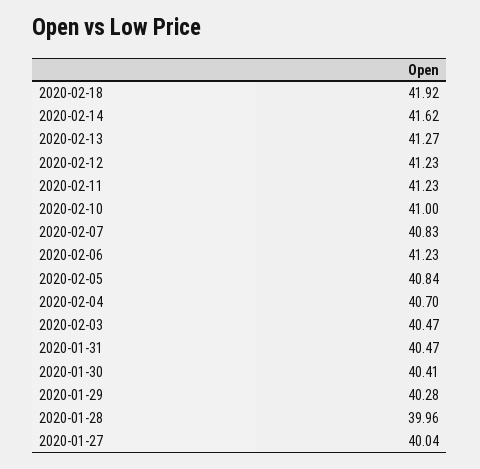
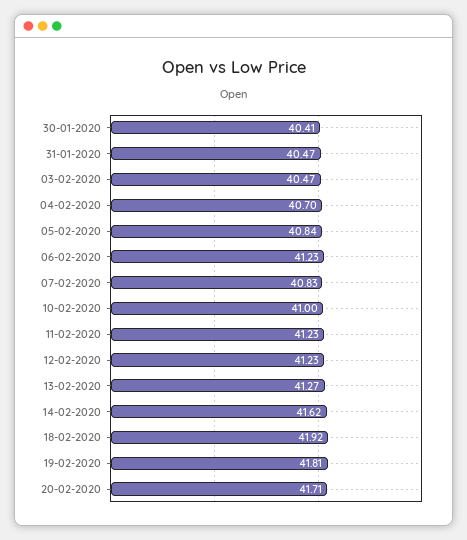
2020-01-29: 40.28 -> none
2020-01-28: 39.96 -> none
2020-01-27: 40.04 -> none
19-02-2020: none -> 41.81
20-02-2020: none -> 41.71

